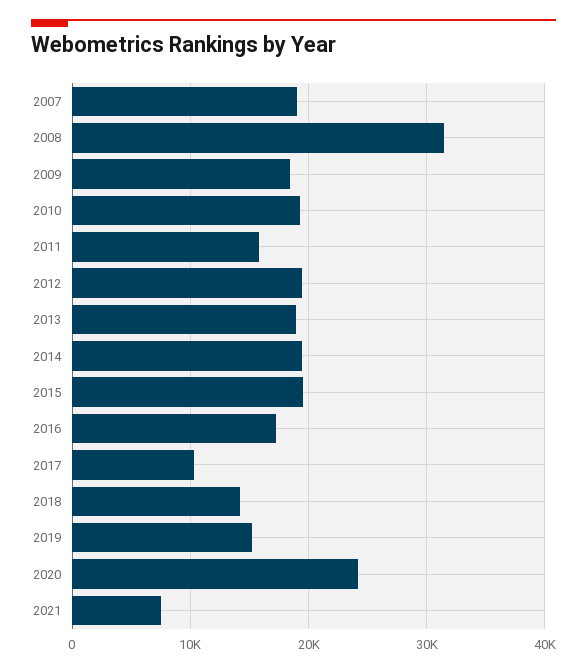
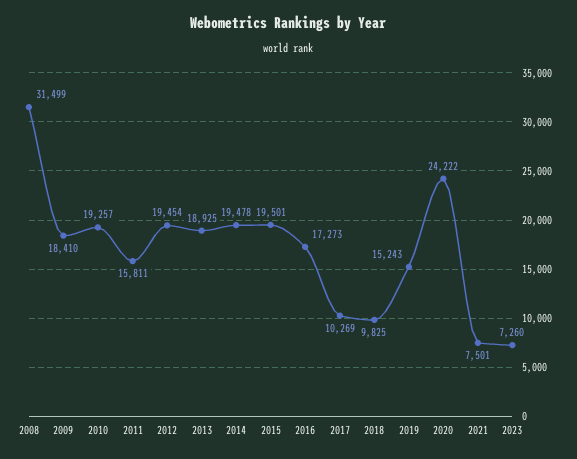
2007: 19000 -> none
2018: 14000 -> 9825
2023: none -> 7260

